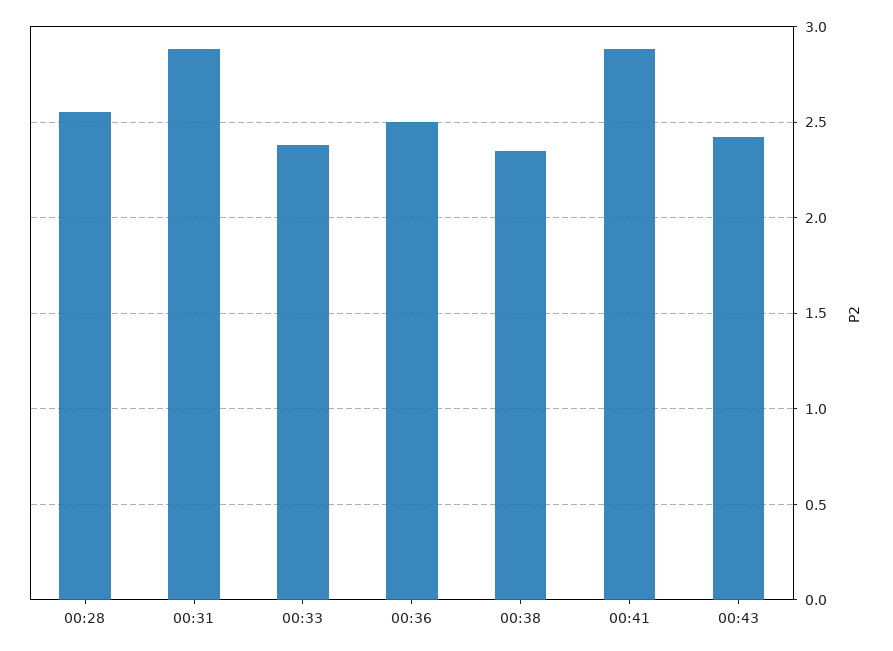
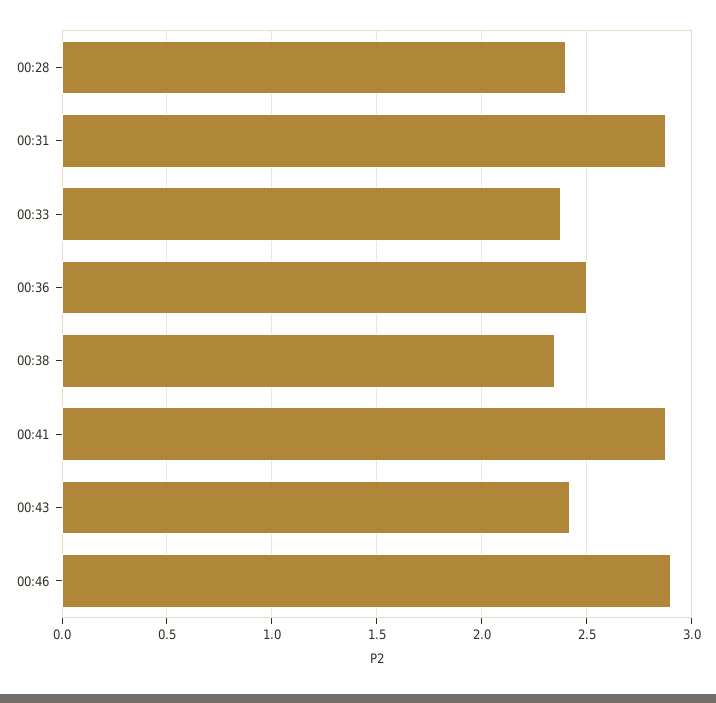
00:28: 2.55 -> 2.4
00:46: none -> 2.9

